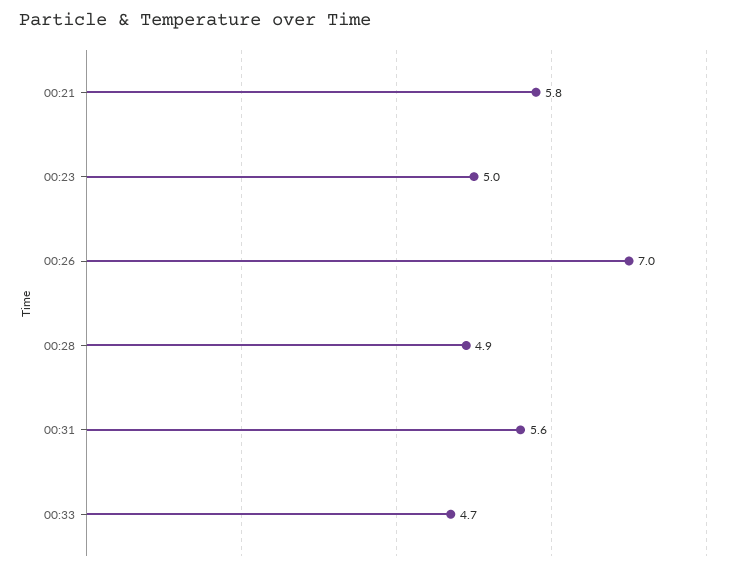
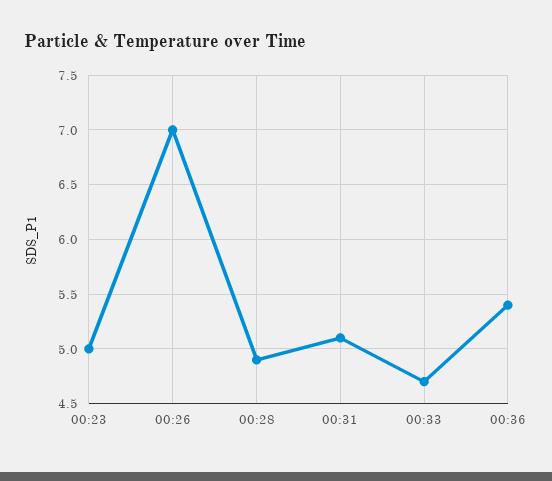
00:21: 5.8 -> none
00:31: 5.6 -> 5.1
00:36: none -> 5.4

